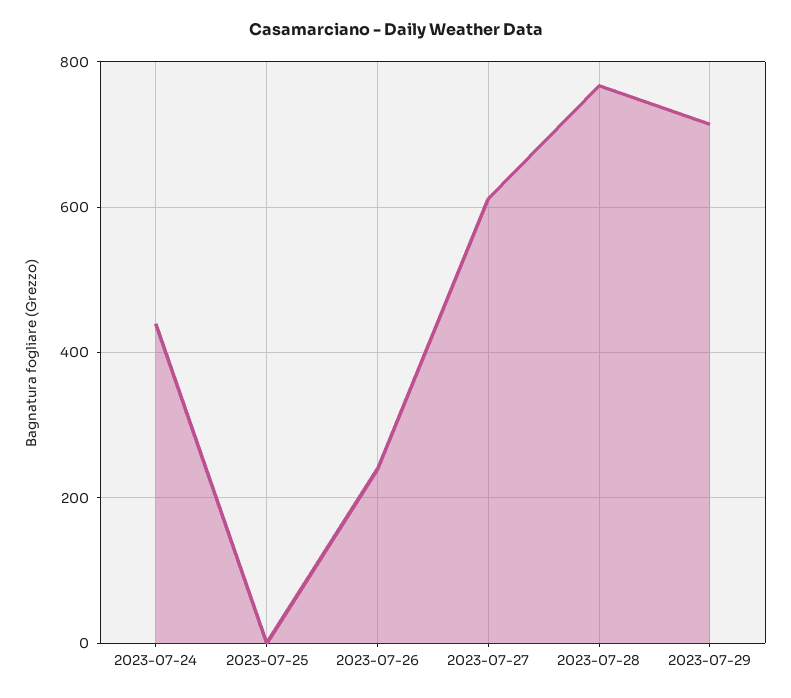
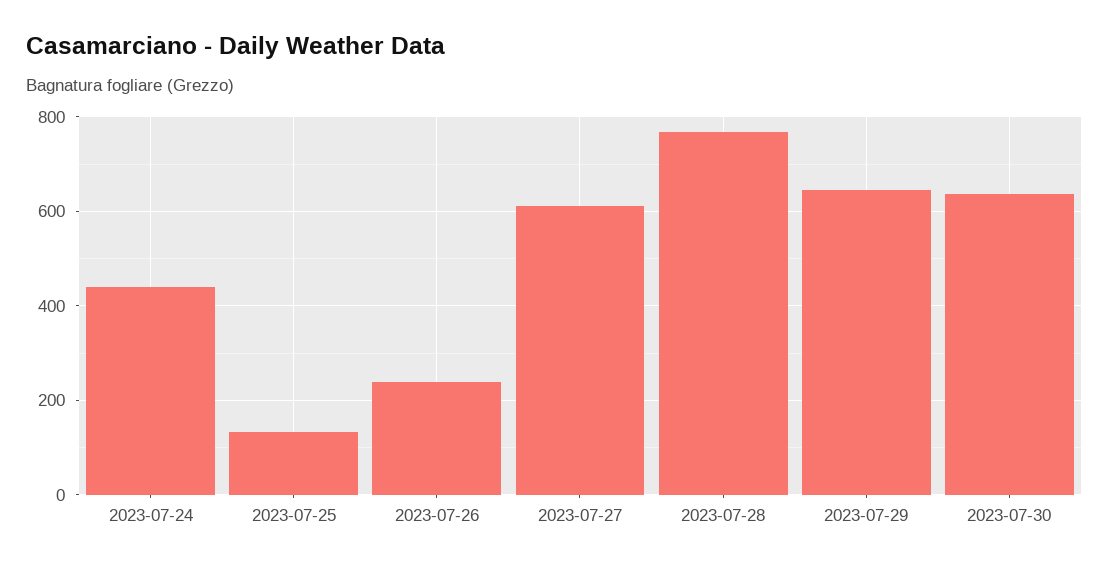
2023-07-25: 0 -> 140
2023-07-29: 720 -> 640
2023-07-30: none -> 640

